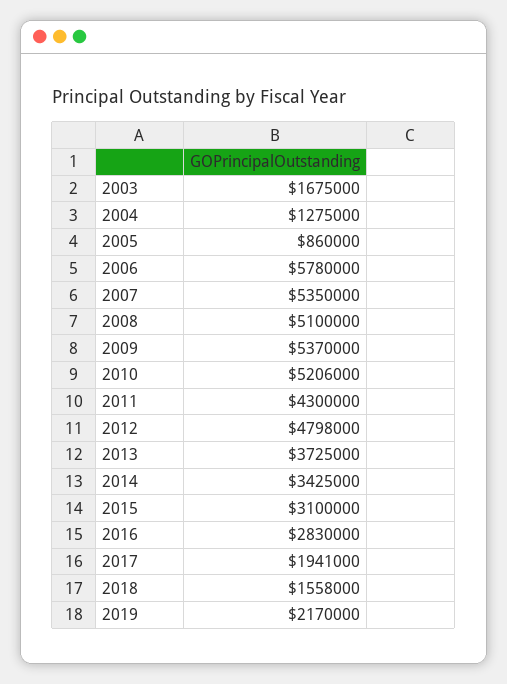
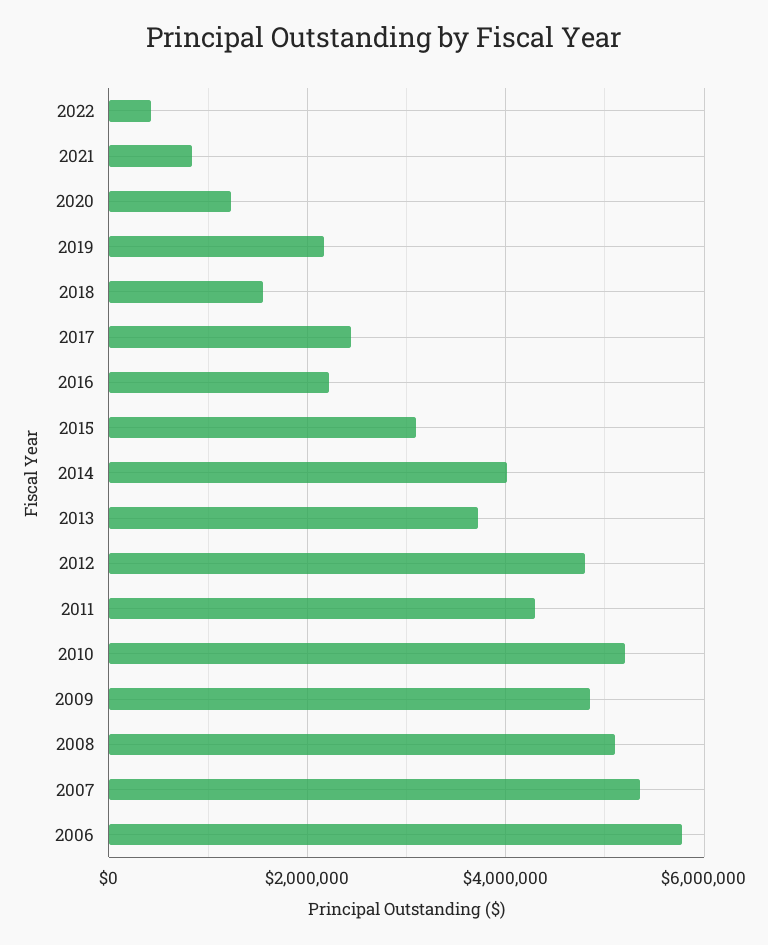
2003: 1675000 -> none
2004: 1275000 -> none
2005: 860000 -> none
2009: 5370000 -> 4800000
2014: 3425000 -> 4000000
2016: 2830000 -> 2200000
2017: 1941000 -> 2400000
2022: none -> 400000
2021: none -> 800000
2020: none -> 1200000

